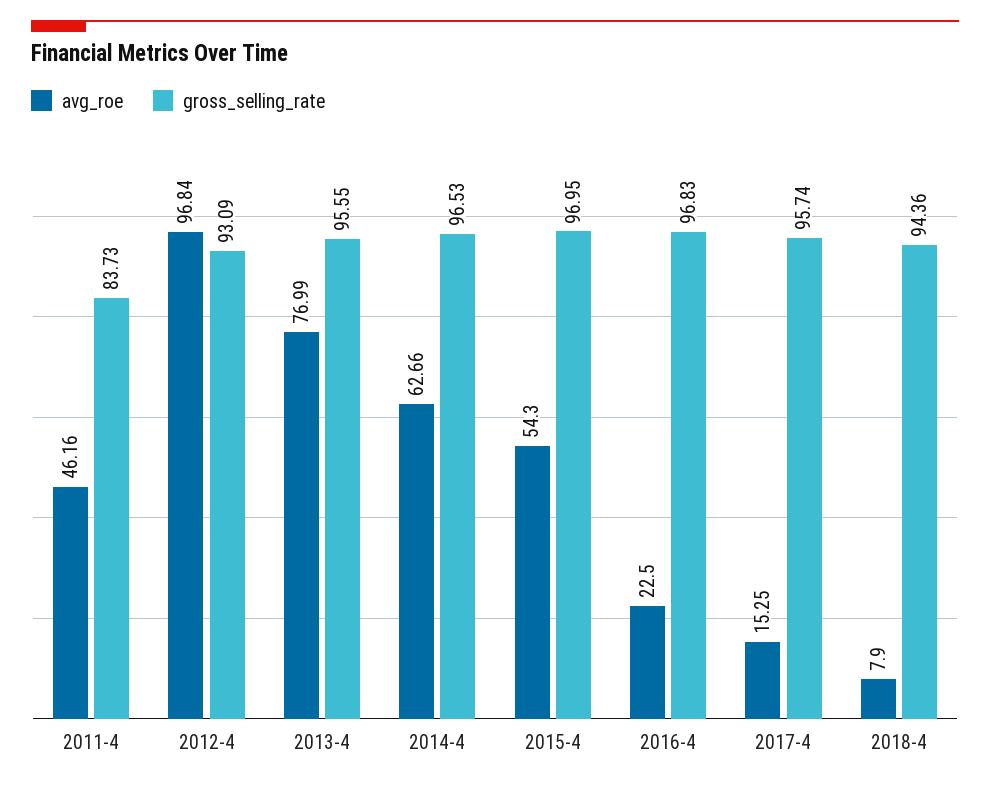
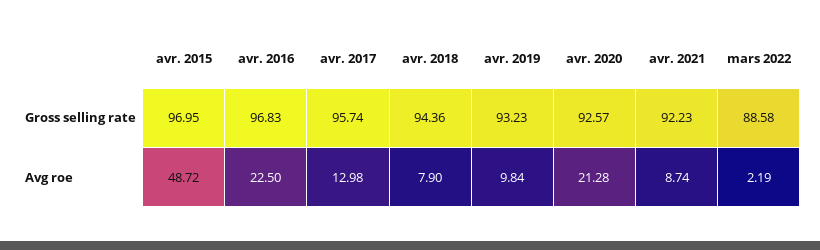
avg_roe, 2011-4: 46.16 -> none
gross_selling_rate, 2011-4: 83.73 -> none
avg_roe, 2012-4: 96.84 -> none
gross_selling_rate, 2012-4: 93.09 -> none
avg_roe, 2013-4: 76.99 -> none
gross_selling_rate, 2013-4: 95.55 -> none
avg_roe, 2014-4: 62.66 -> none
gross_selling_rate, 2014-4: 96.53 -> none
avg_roe, 2015-4: 54.3 -> 48.72
avg_roe, 2017-4: 15.25 -> 12.98
gross_selling_rate, avr. 2019: none -> 93.23
gross_selling_rate, avr. 2020: none -> 92.57
gross_selling_rate, avr. 2021: none -> 92.23
gross_selling_rate, mars 2022: none -> 88.58
avg_roe, avr. 2019: none -> 9.84
avg_roe, avr. 2020: none -> 21.28
avg_roe, avr. 2021: none -> 8.74
avg_roe, mars 2022: none -> 2.19

